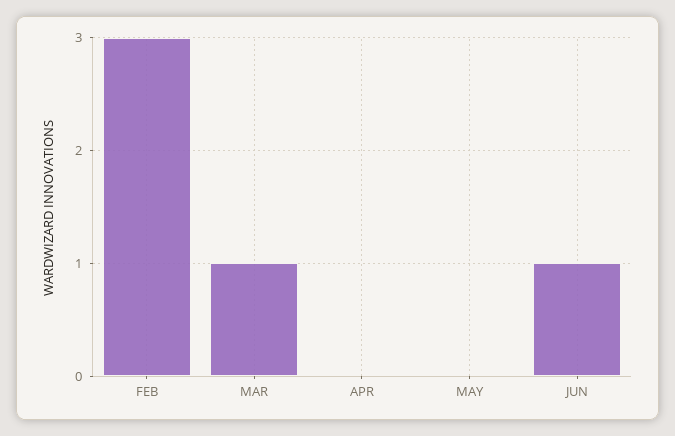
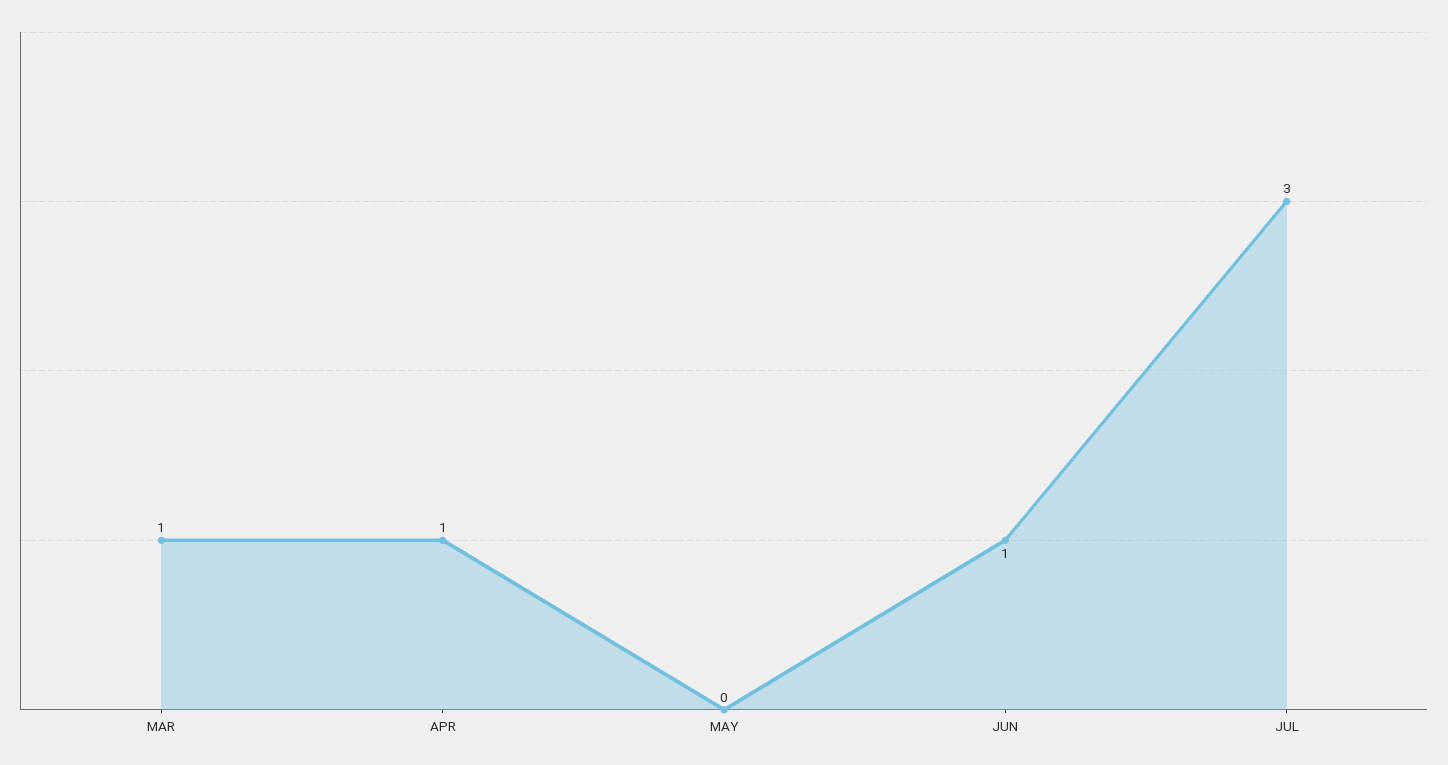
FEB: 3 -> none
APR: 0 -> 1
JUL: none -> 3

